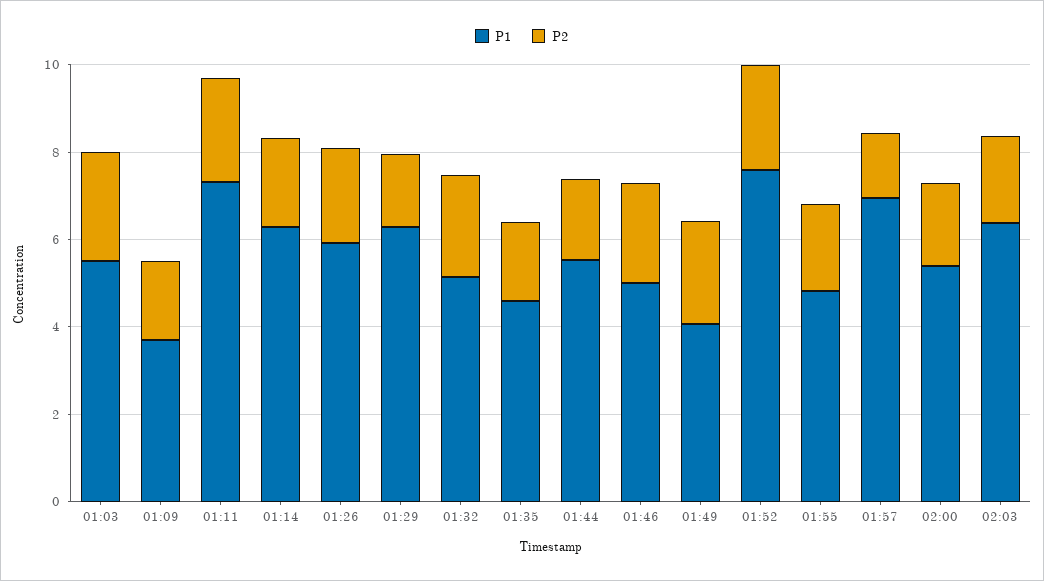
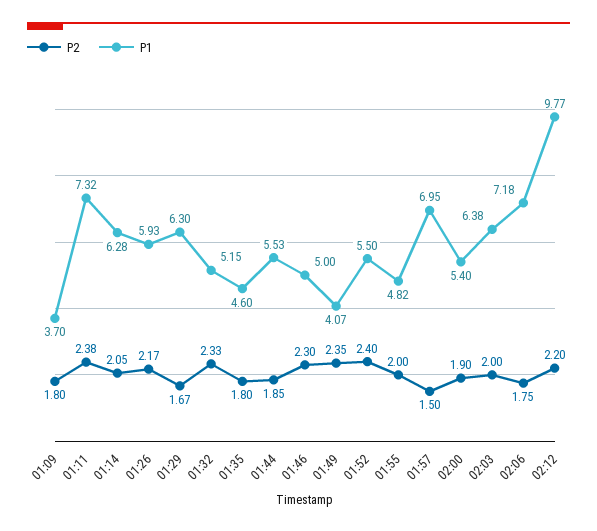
P1, 01:03: 5.5 -> none
P2, 01:03: 2.5 -> none
P1, 01:52: 7.5 -> 5.5
P2, 02:06: none -> 1.75
P1, 02:06: none -> 7.18
P2, 02:12: none -> 2.2
P1, 02:12: none -> 9.77

